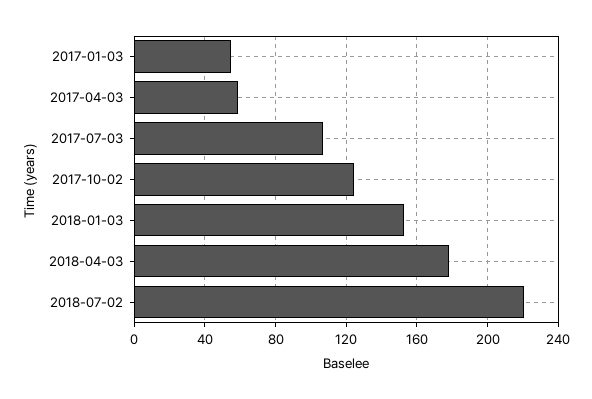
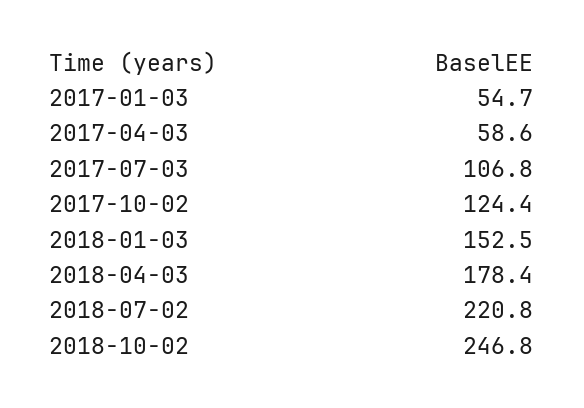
2018-10-02: none -> 246.8

